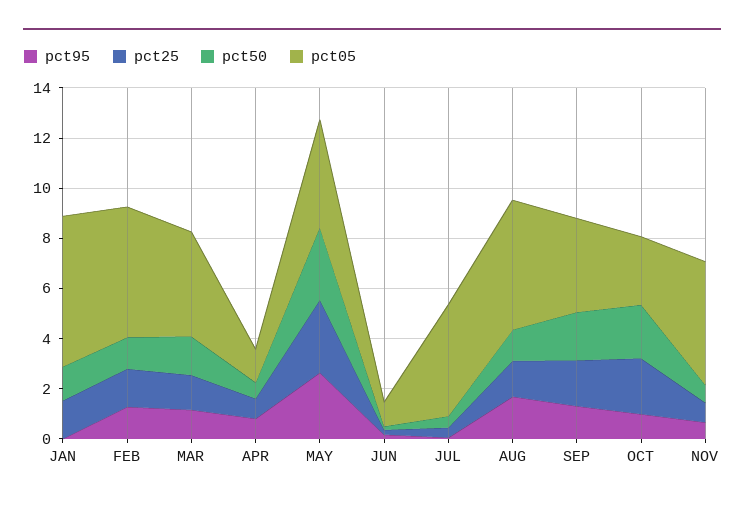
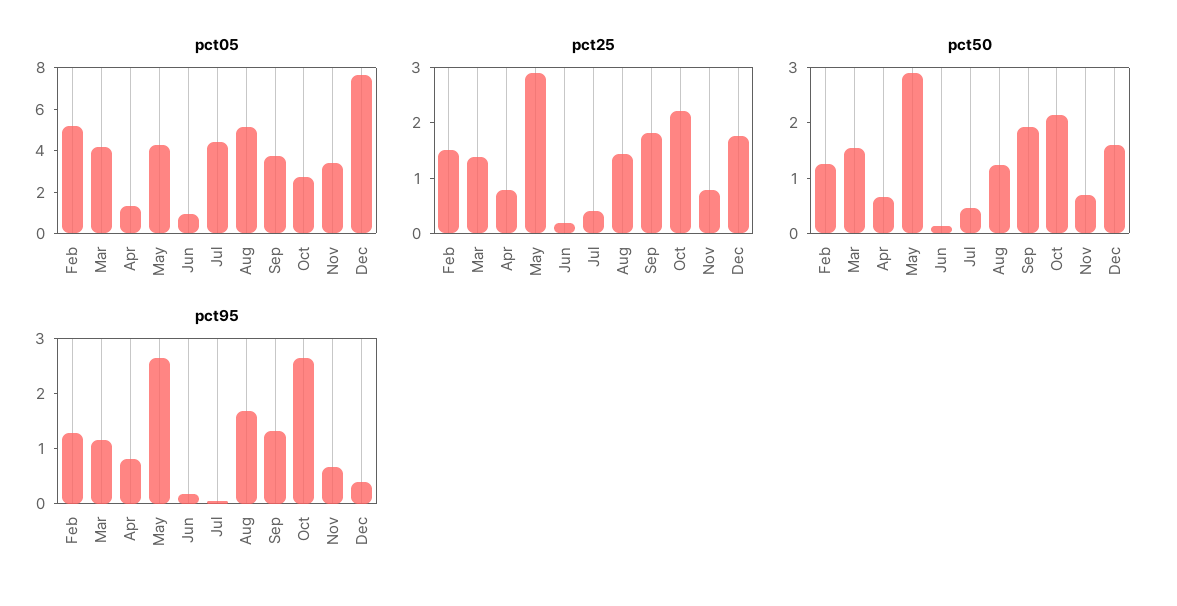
pct95, JAN: 0 -> none
pct25, JAN: 1.5 -> none
pct50, JAN: 1.5 -> none
pct05, JAN: 6 -> none
pct95, OCT: 1 -> 2.6
pct05, NOV: 5 -> 3.5
pct05, Dec: none -> 7.5
pct25, Dec: none -> 1.8
pct50, Dec: none -> 1.6
pct95, Dec: none -> 0.4

